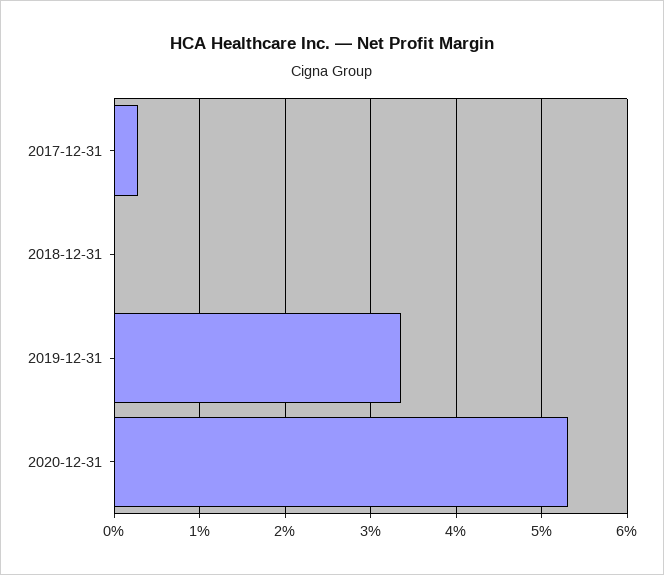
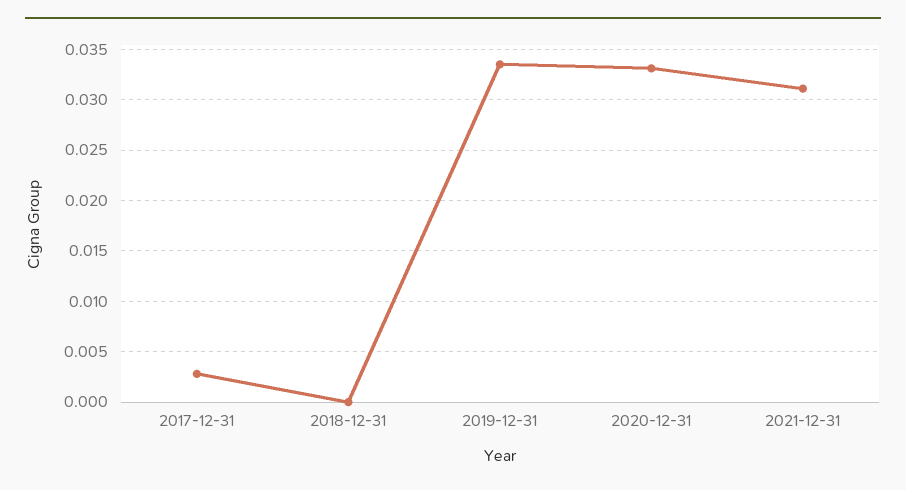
2020-12-31: 0.053 -> 0.033
2021-12-31: none -> 0.031

